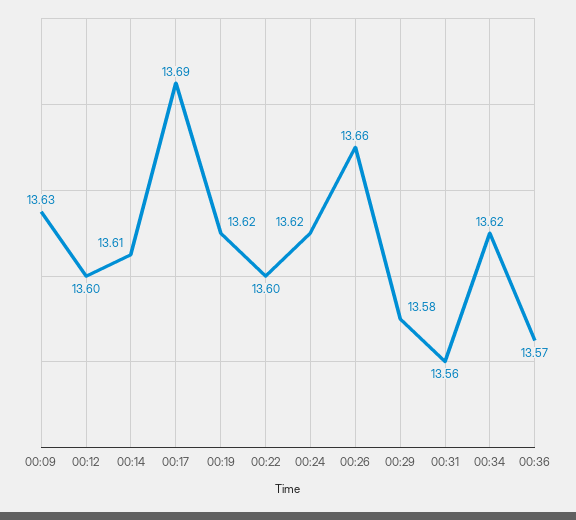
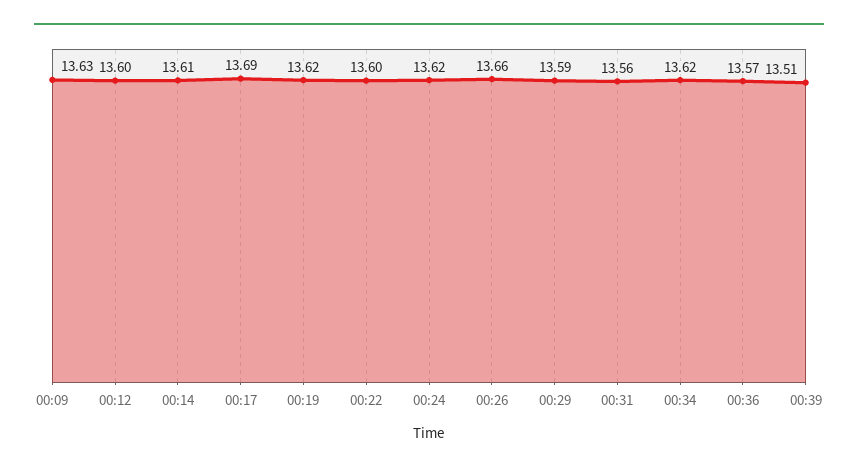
00:29: 13.58 -> 13.59
00:39: none -> 13.51

